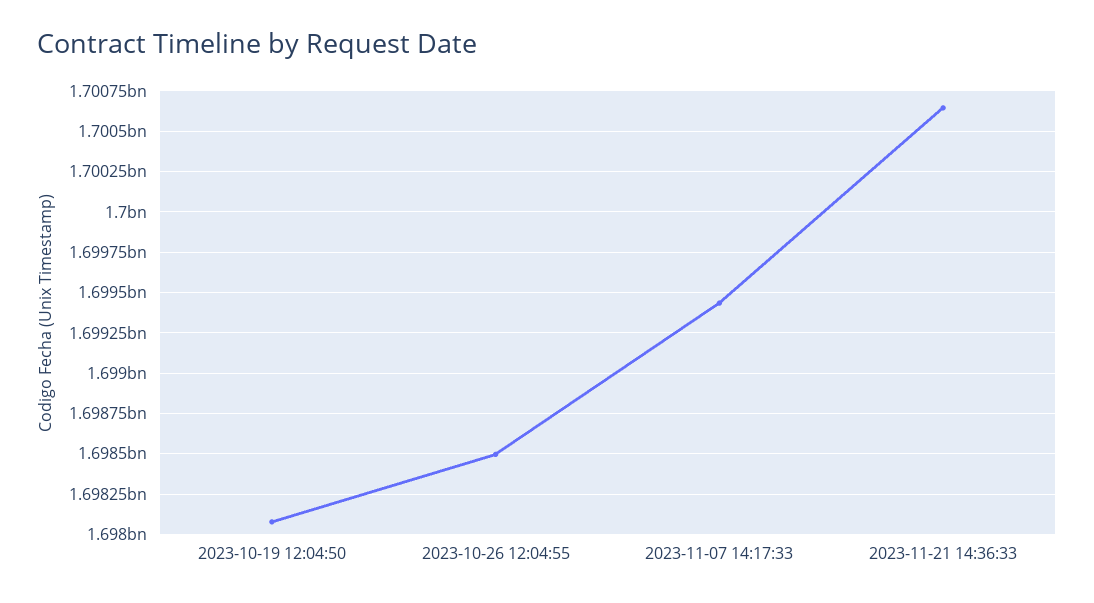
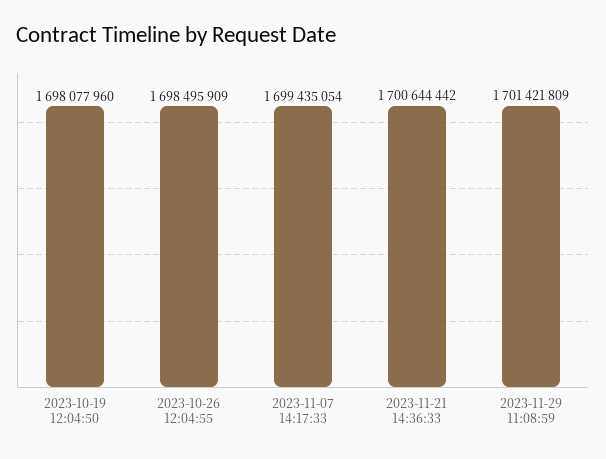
2023-11-29 11:08:59: none -> 1701421809

